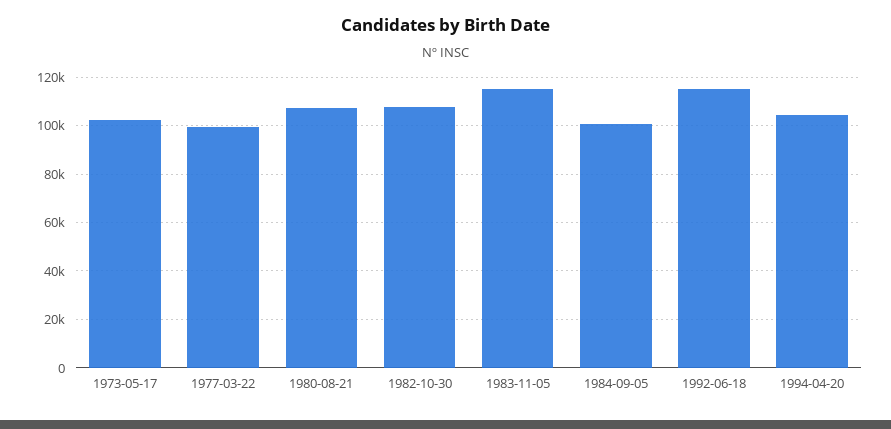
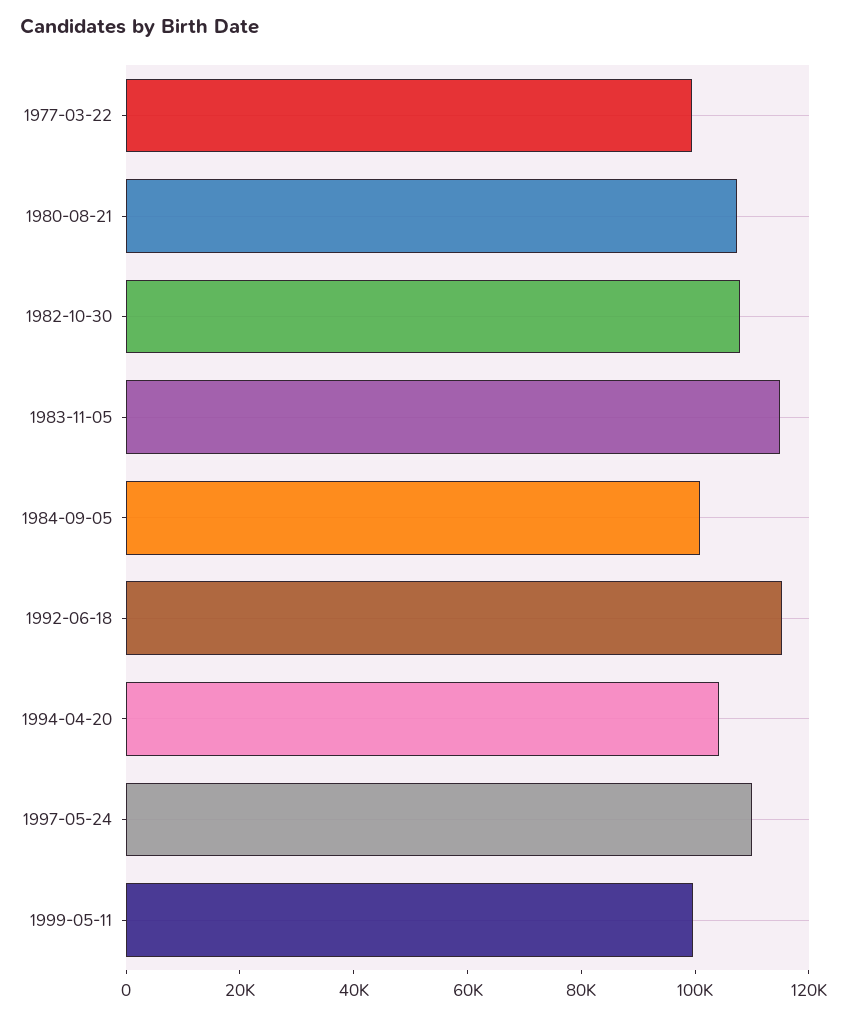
1973-05-17: 102500 -> none
1997-05-24: none -> 110000
1999-05-11: none -> 100000

